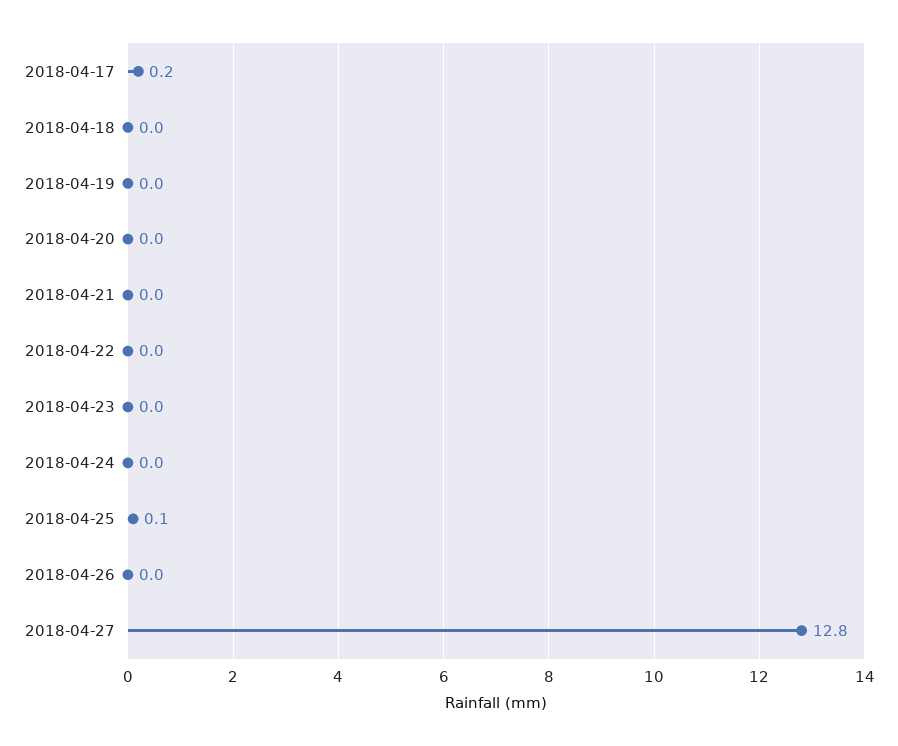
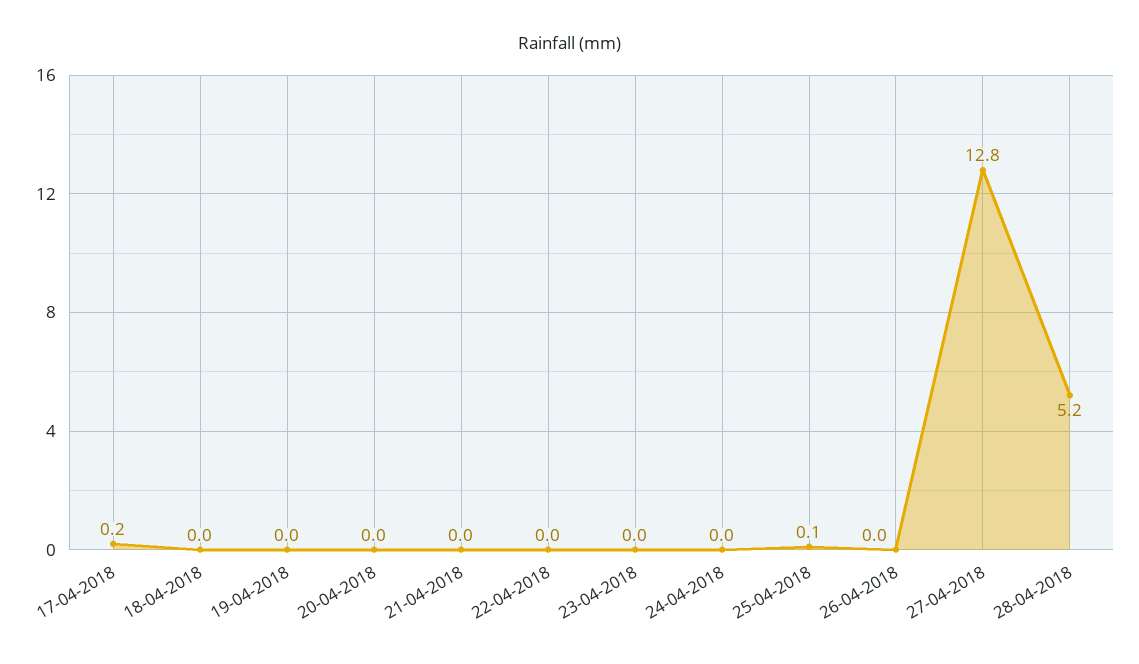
28-04-2018: none -> 5.2

